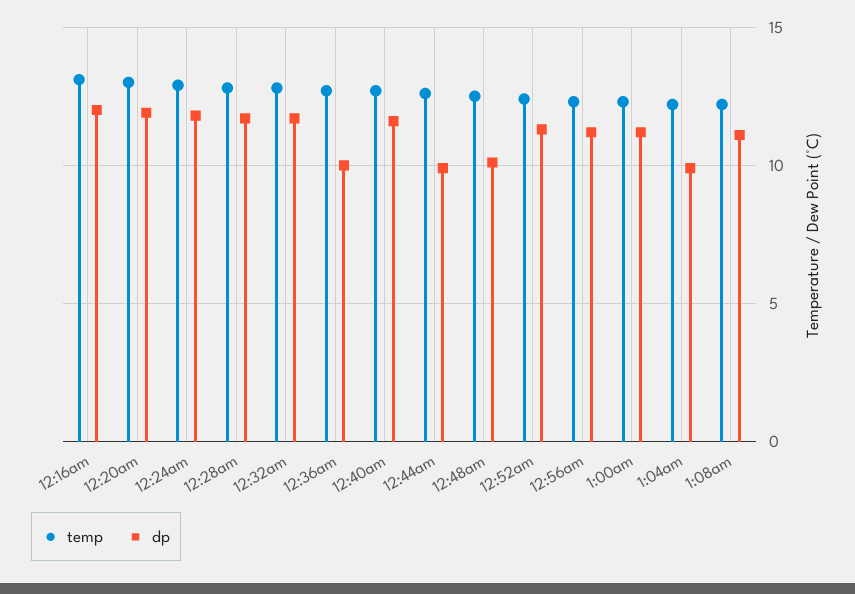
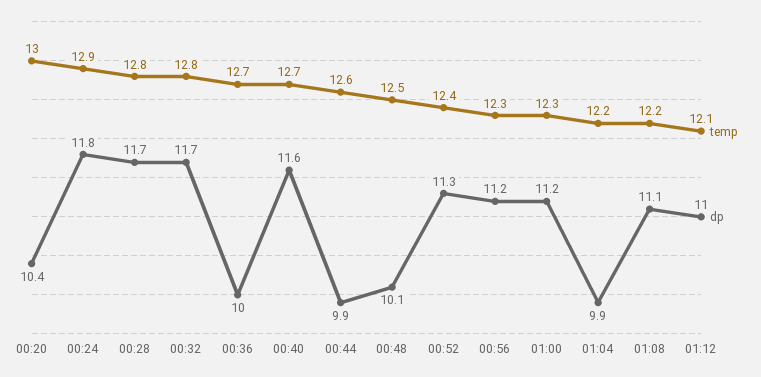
temp, 12:16am: 13 -> none
dp, 12:16am: 12 -> none
dp, 12:20am: 12 -> 10.4
temp, 01:12: none -> 12.1
dp, 01:12: none -> 11

